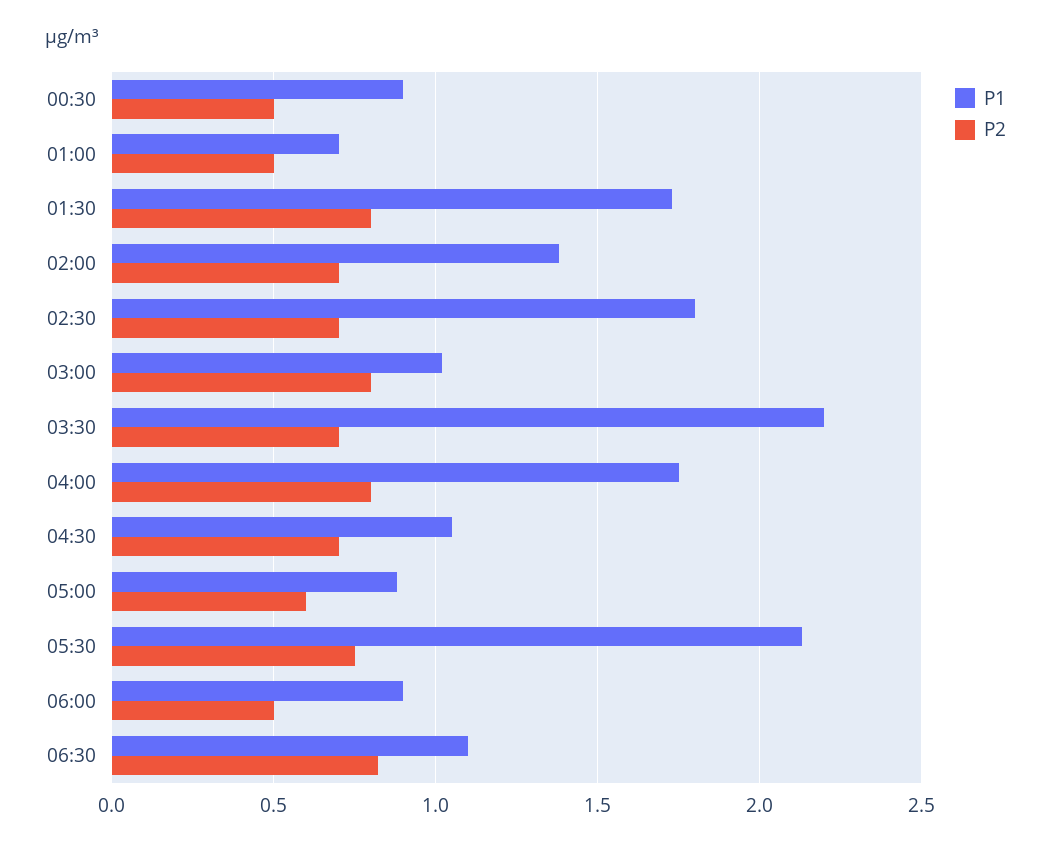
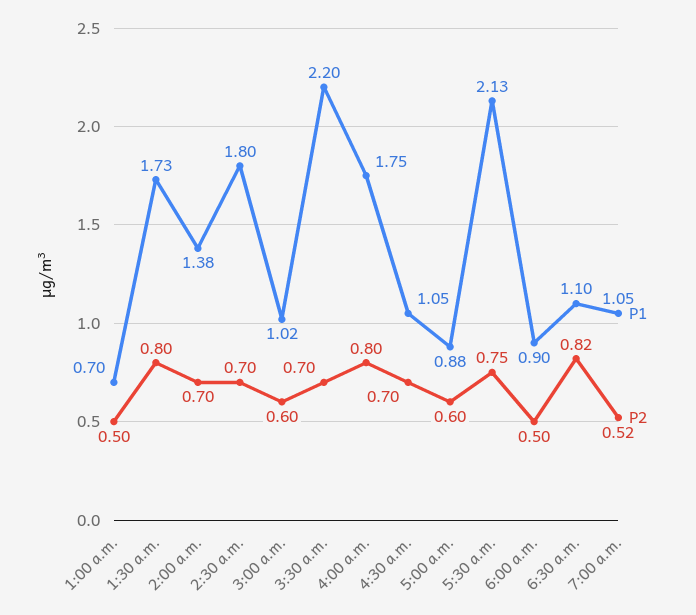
P1, 00:30: 0.9 -> none
P2, 00:30: 0.5 -> none
P2, 03:00: 0.8 -> 0.6
P1, 7:00 a.m.: none -> 1.05
P2, 7:00 a.m.: none -> 0.52

